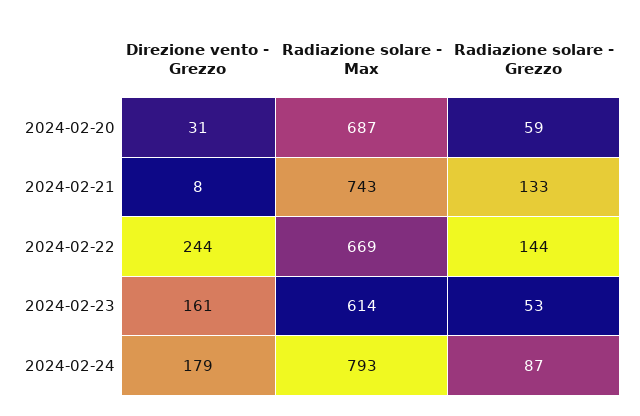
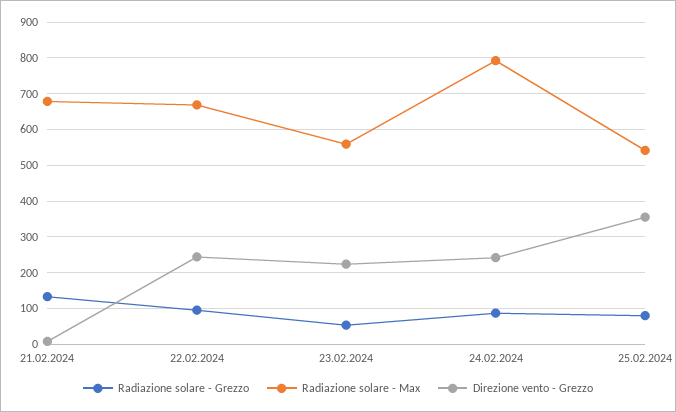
Direzione vento - Grezzo, 2024-02-20: 31 -> none
Radiazione solare - Max, 2024-02-20: 687 -> none
Radiazione solare - Grezzo, 2024-02-20: 59 -> none
Radiazione solare - Max, 2024-02-21: 743 -> 680
Radiazione solare - Grezzo, 2024-02-22: 144 -> 100
Direzione vento - Grezzo, 2024-02-23: 161 -> 220
Radiazione solare - Max, 2024-02-23: 614 -> 560
Direzione vento - Grezzo, 2024-02-24: 179 -> 240
Radiazione solare - Grezzo, 25.02.2024: none -> 80
Radiazione solare - Max, 25.02.2024: none -> 540
Direzione vento - Grezzo, 25.02.2024: none -> 360

